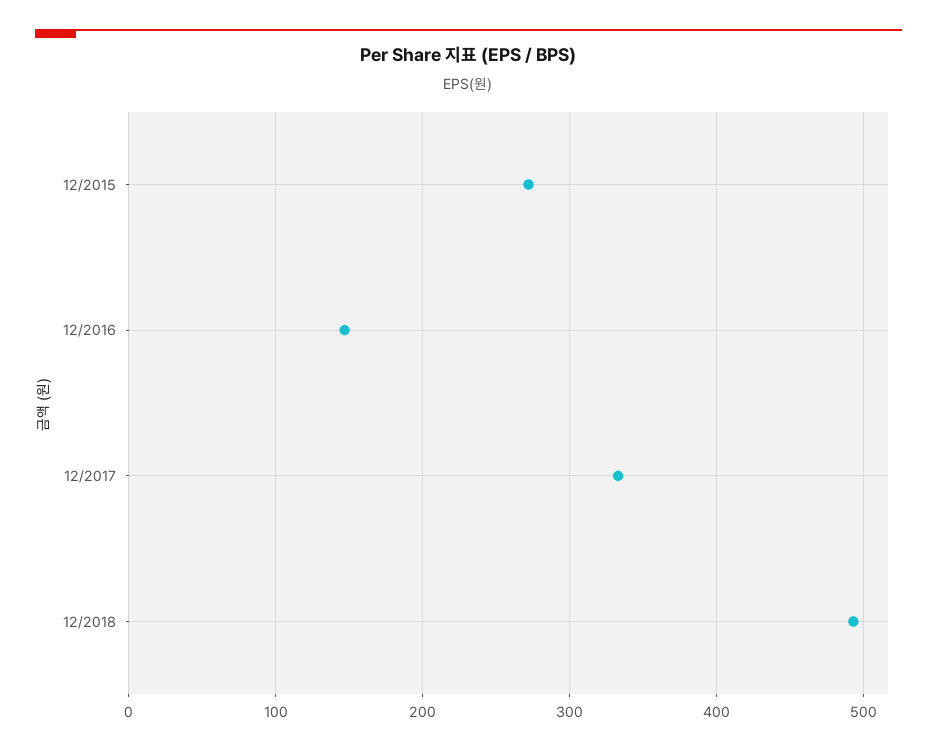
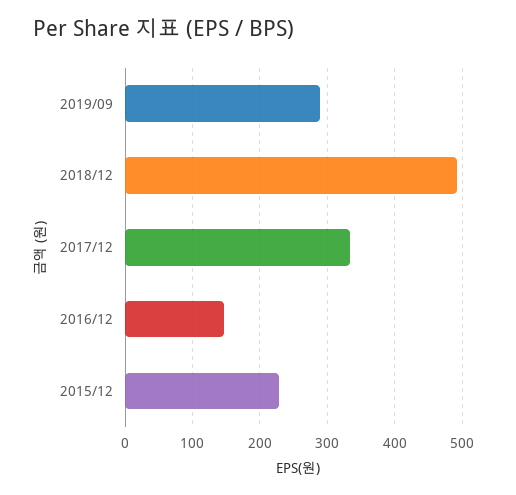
12/2015: 270 -> 230
2019/09: none -> 290

